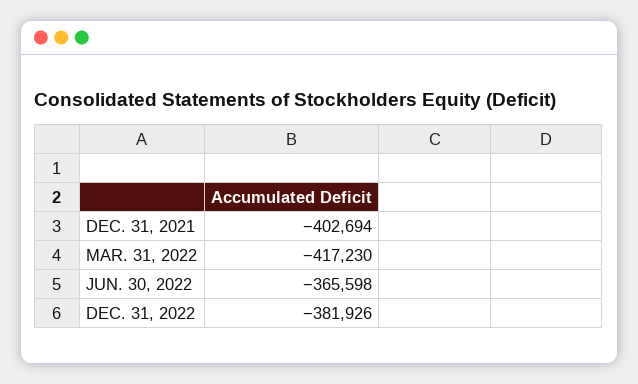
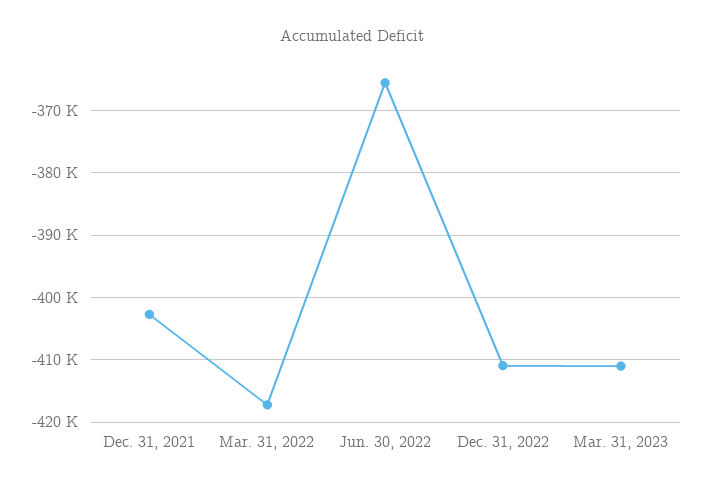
DEC. 31, 2022: -381926 -> -411000
Mar. 31, 2023: none -> -411000

